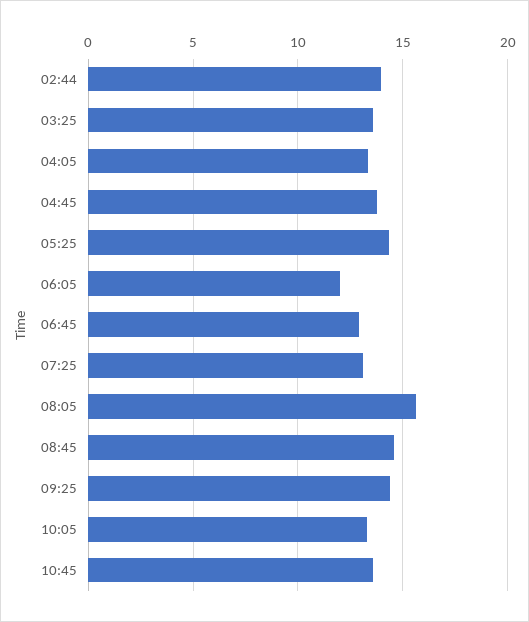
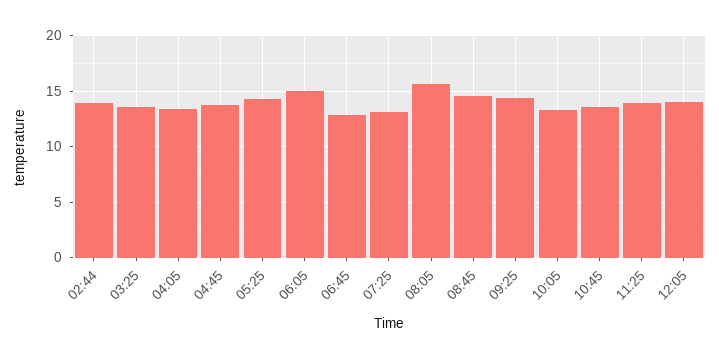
06:05: 12 -> 15
11:25: none -> 14
12:05: none -> 14

